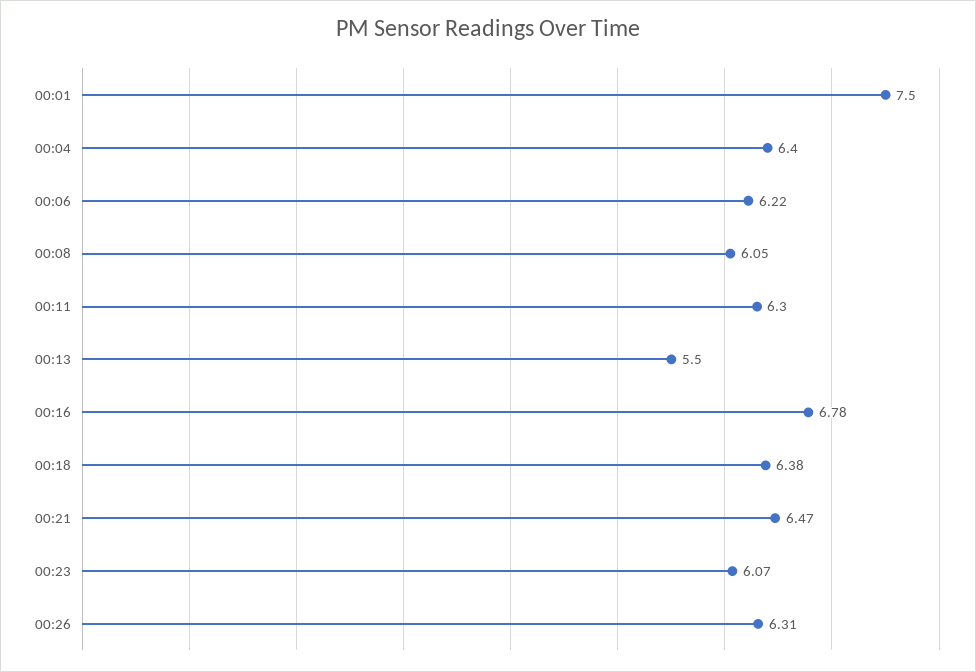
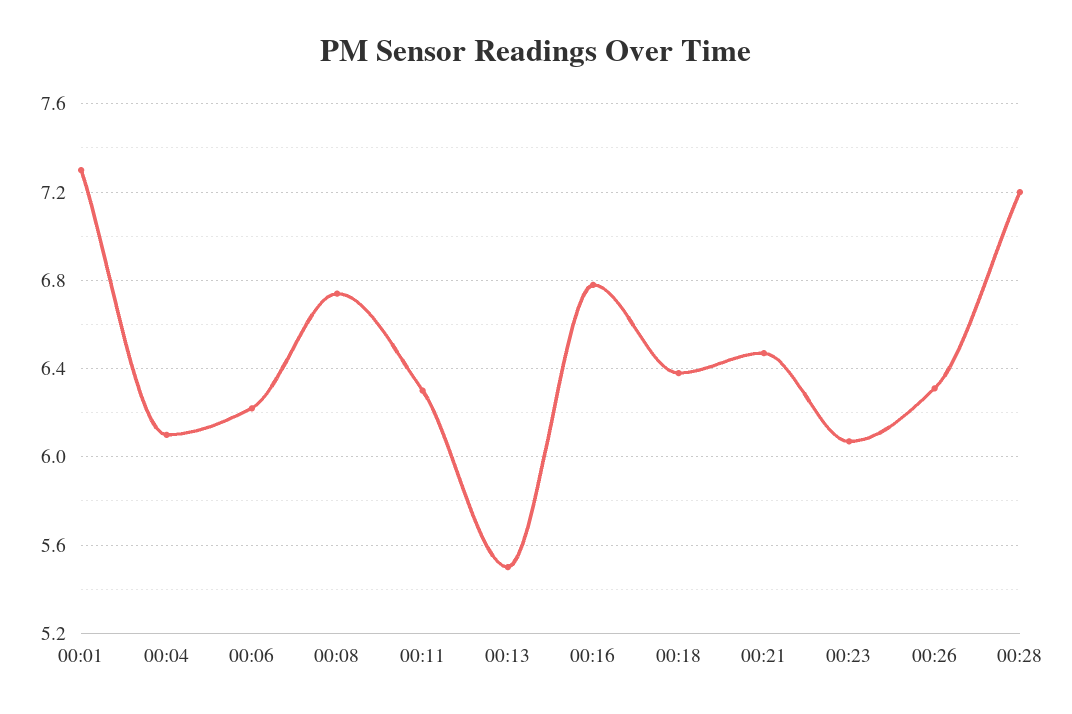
00:01: 7.5 -> 7.3
00:04: 6.4 -> 6.1
00:08: 6.05 -> 6.75
00:28: none -> 7.2

